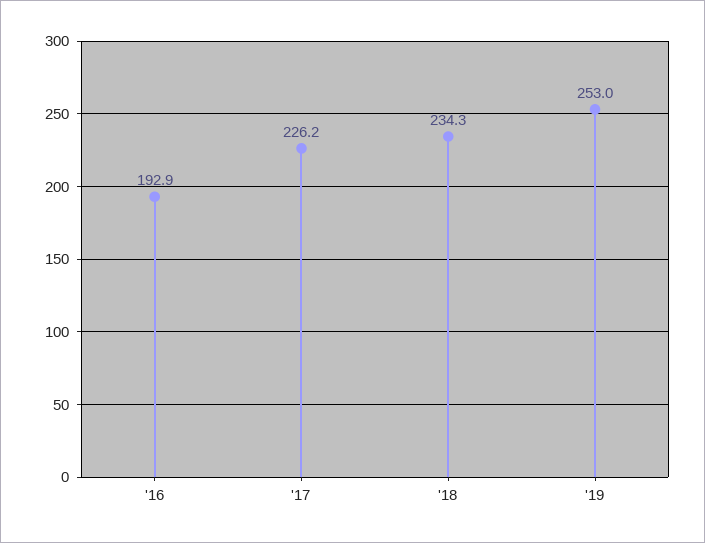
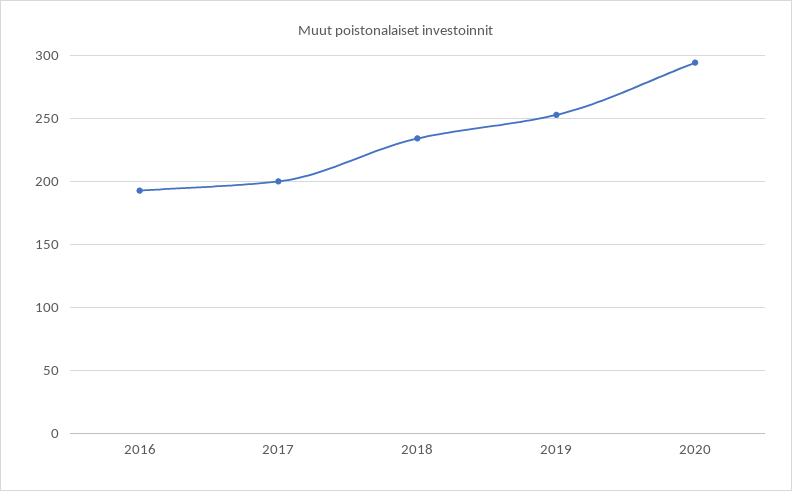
'17: 226.2 -> 200
2020: none -> 295

